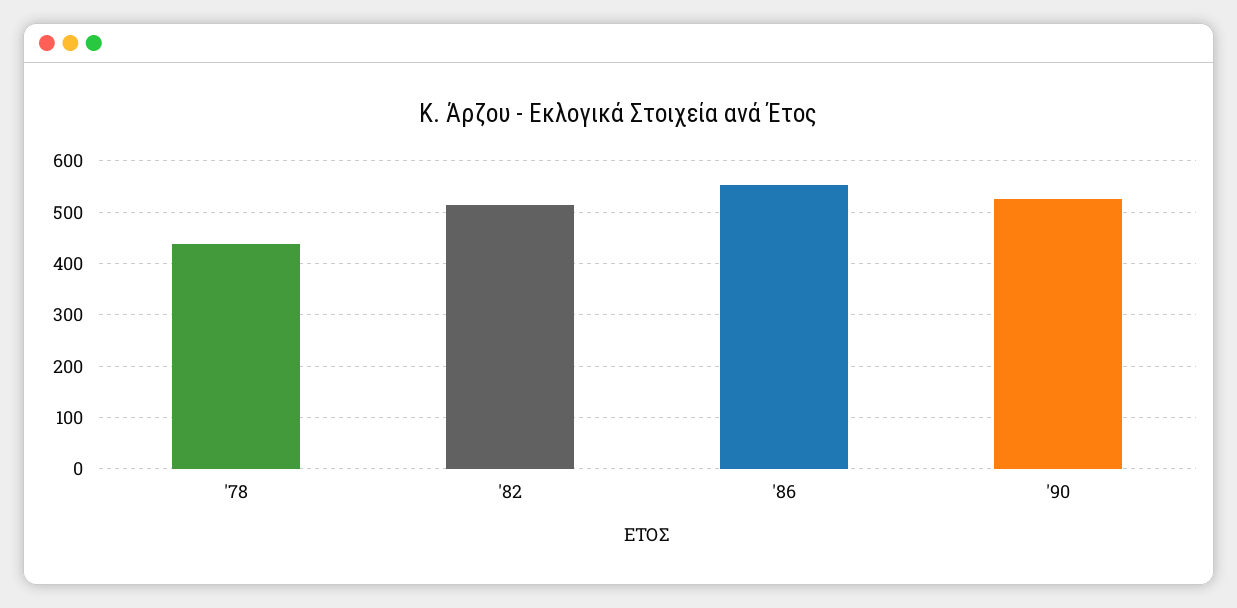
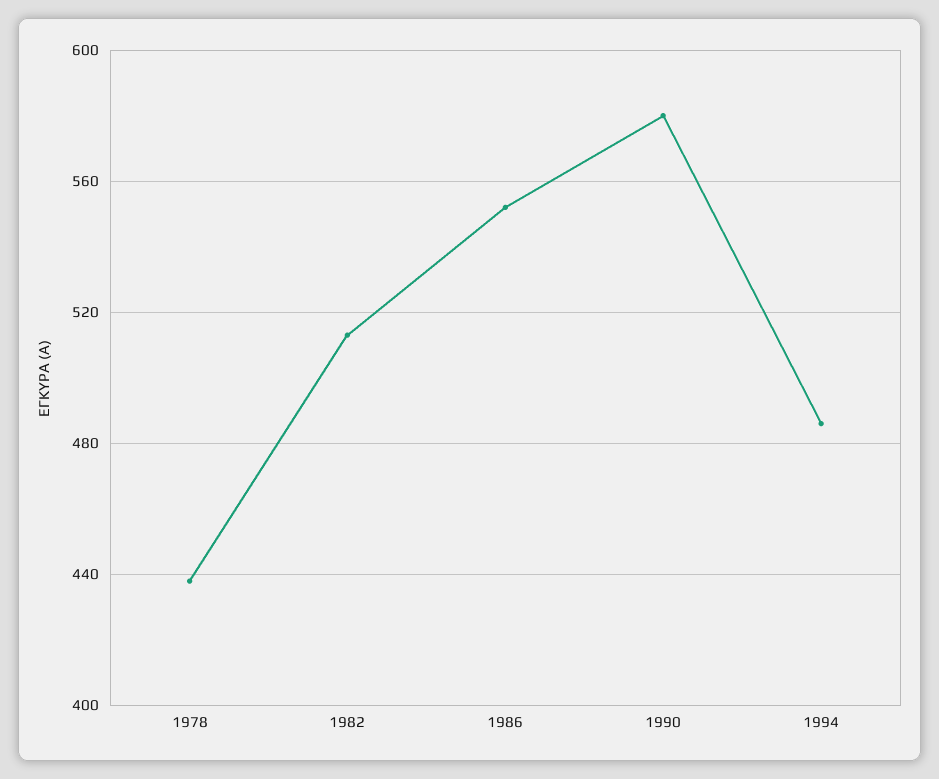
'90: 520 -> 580
1994: none -> 485

